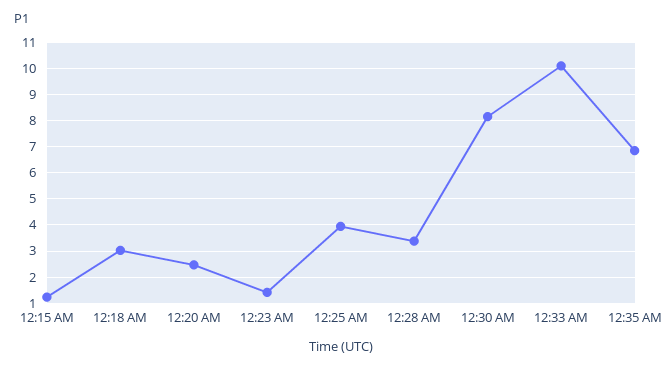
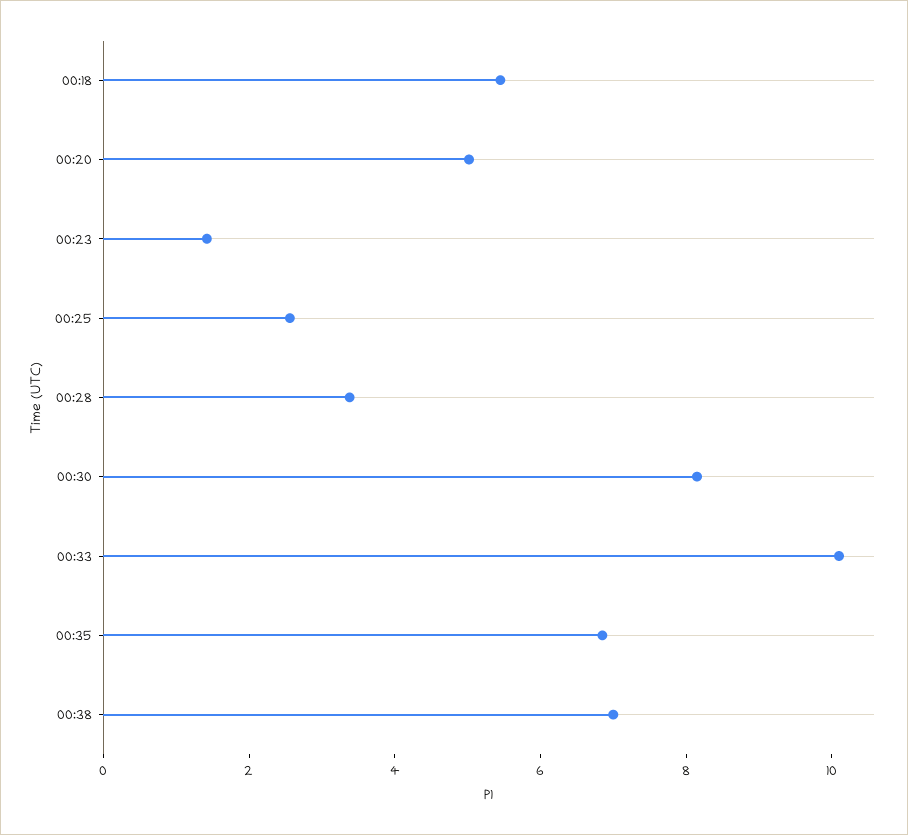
12:15 AM: 1.25 -> none
12:18 AM: 3 -> 5.5
12:20 AM: 2.5 -> 5
12:25 AM: 4 -> 2.5
00:38: none -> 7

